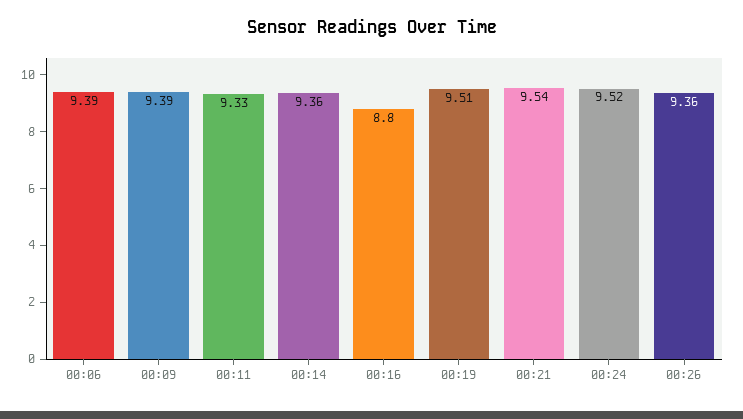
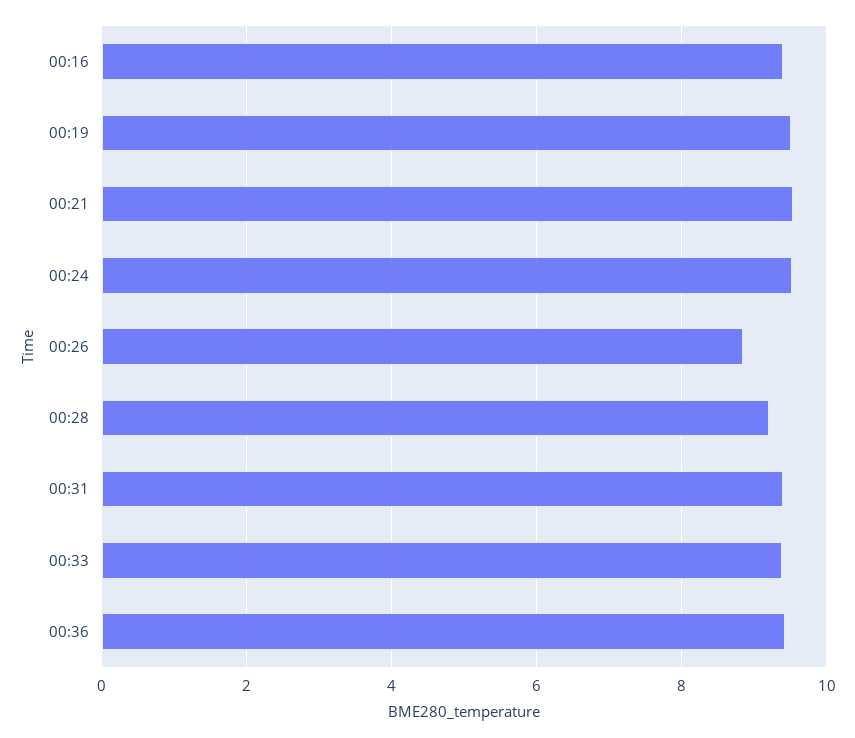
00:06: 9.39 -> none
00:09: 9.39 -> none
00:11: 9.33 -> none
00:14: 9.36 -> none
00:16: 8.8 -> 9.4
00:26: 9.36 -> 8.8
00:28: none -> 9.2
00:31: none -> 9.4
00:33: none -> 9.4
00:36: none -> 9.4

